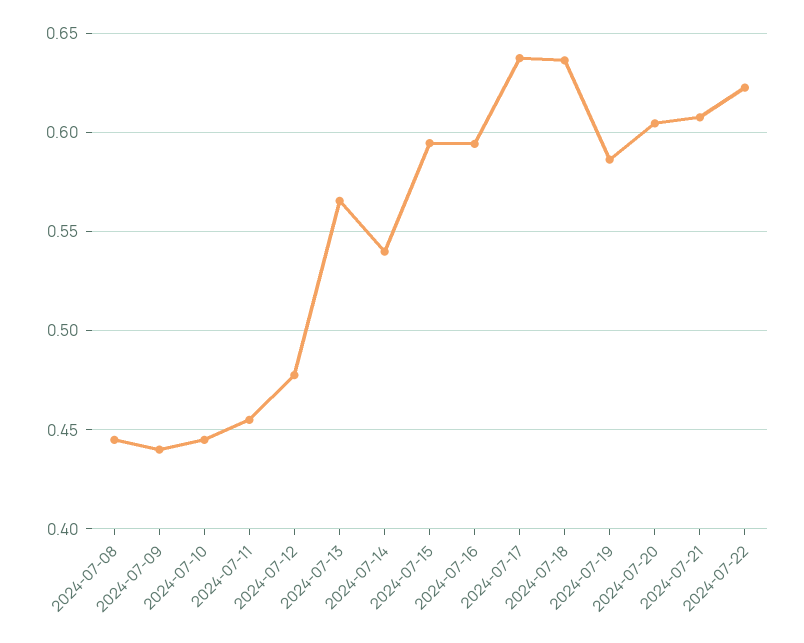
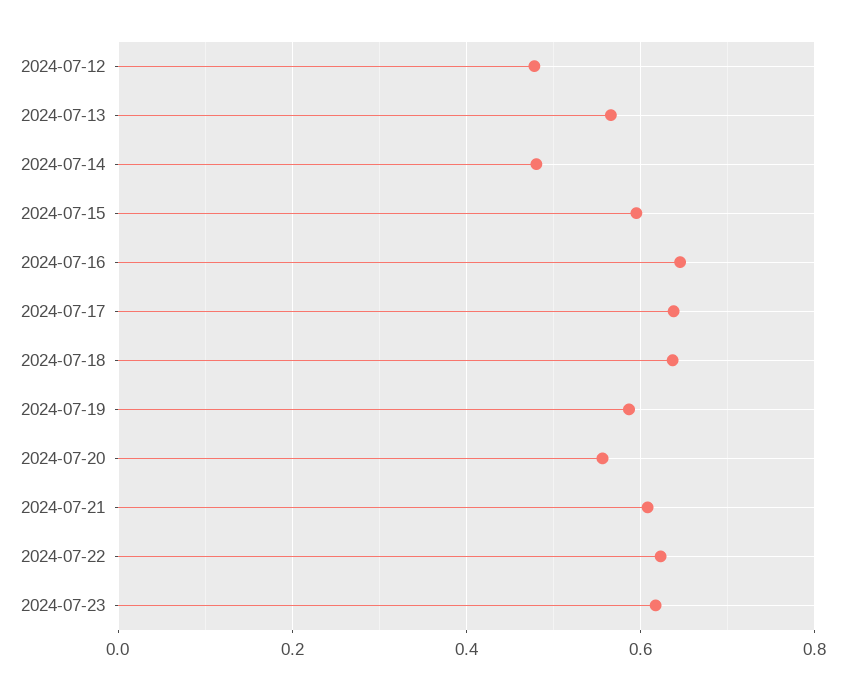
2024-07-08: 0.445 -> none
2024-07-09: 0.44 -> none
2024-07-10: 0.445 -> none
2024-07-11: 0.455 -> none
2024-07-14: 0.54 -> 0.48
2024-07-16: 0.595 -> 0.64
2024-07-20: 0.605 -> 0.56
2024-07-23: none -> 0.62

